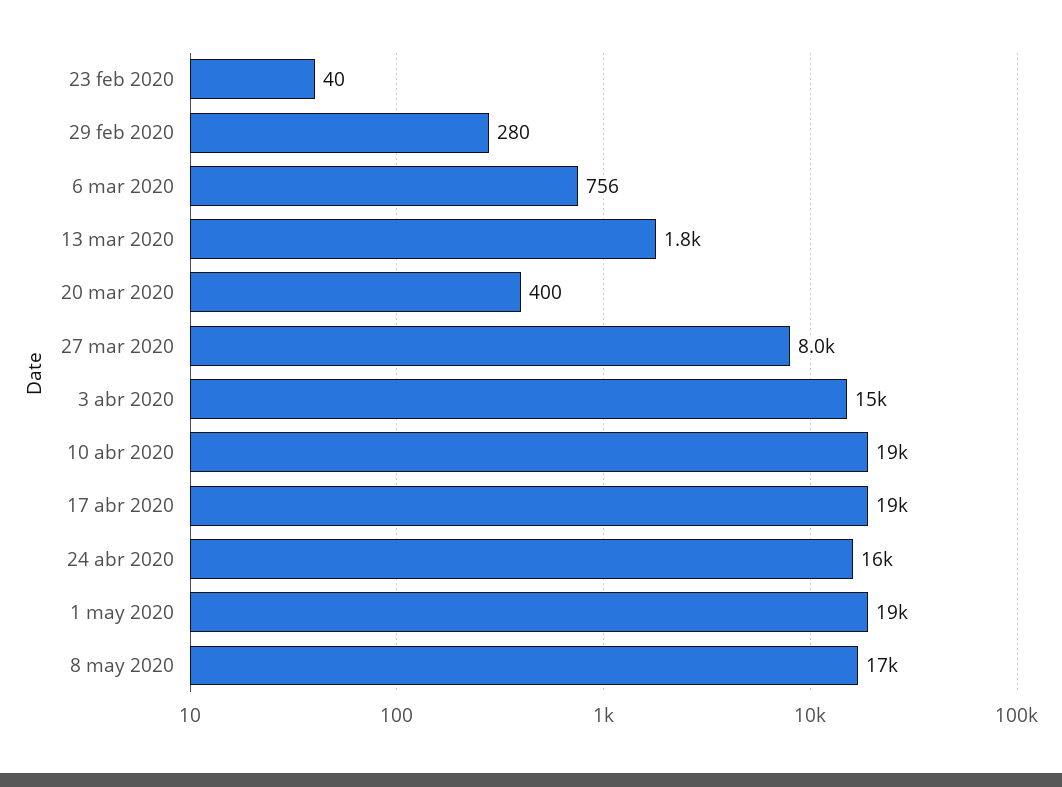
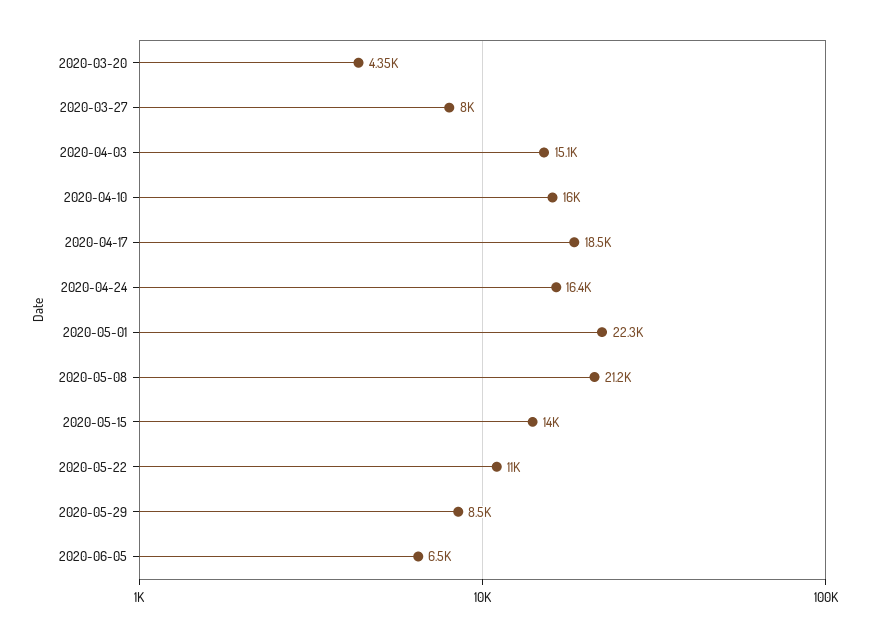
23 feb 2020: 40 -> none
29 feb 2020: 280 -> none
6 mar 2020: 756 -> none
13 mar 2020: 1800 -> none
20 mar 2020: 400 -> 4350
10 abr 2020: 19000 -> 16000
1 may 2020: 19000 -> 22300
8 may 2020: 17000 -> 21200
2020-05-15: none -> 14000
2020-05-22: none -> 11000
2020-05-29: none -> 8500
2020-06-05: none -> 6500

